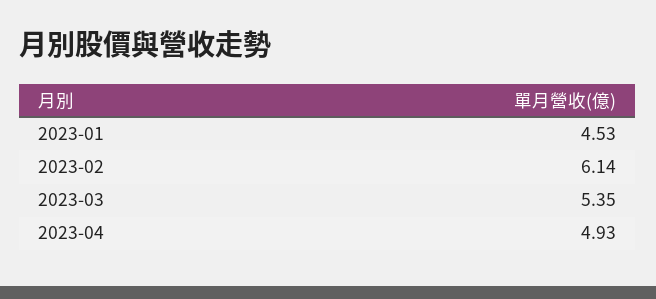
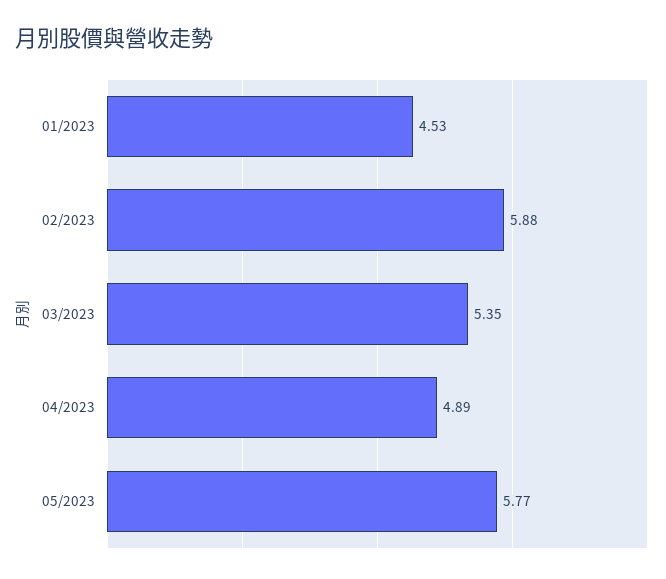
2023-02: 6.14 -> 5.88
2023-04: 4.93 -> 4.89
05/2023: none -> 5.77

